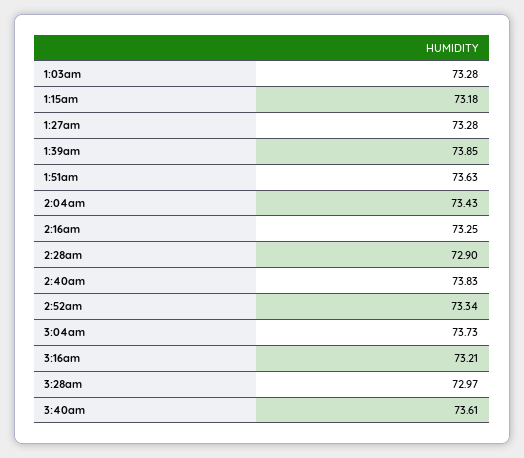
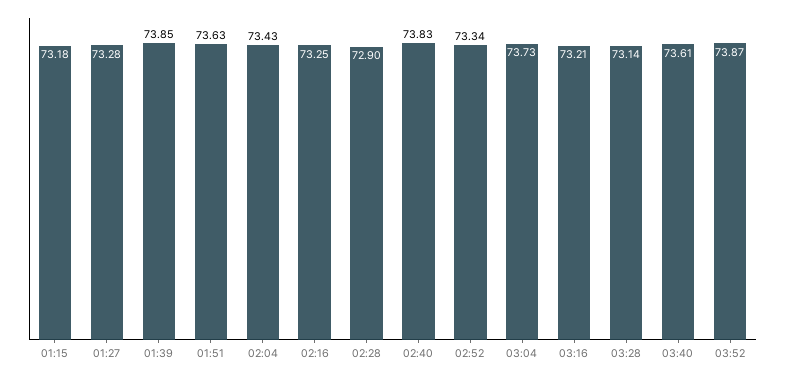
1:03am: 73.28 -> none
3:28am: 72.97 -> 73.14
03:52: none -> 73.87

